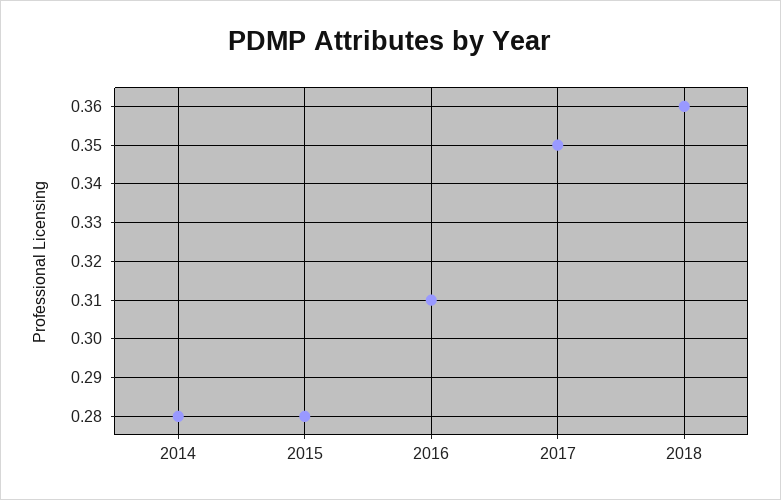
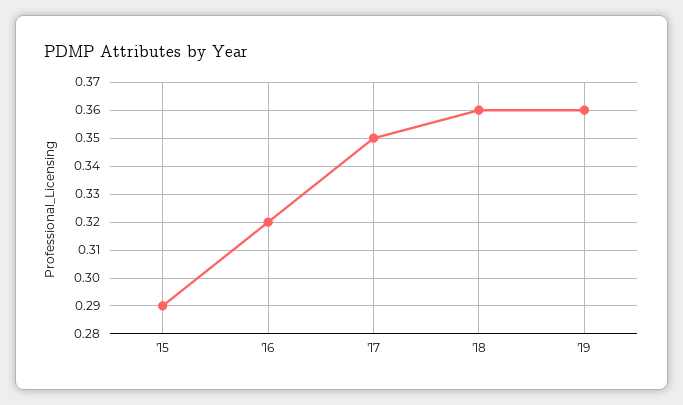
2014: 0.28 -> none
2015: 0.28 -> 0.29
2016: 0.31 -> 0.32
'19: none -> 0.36

